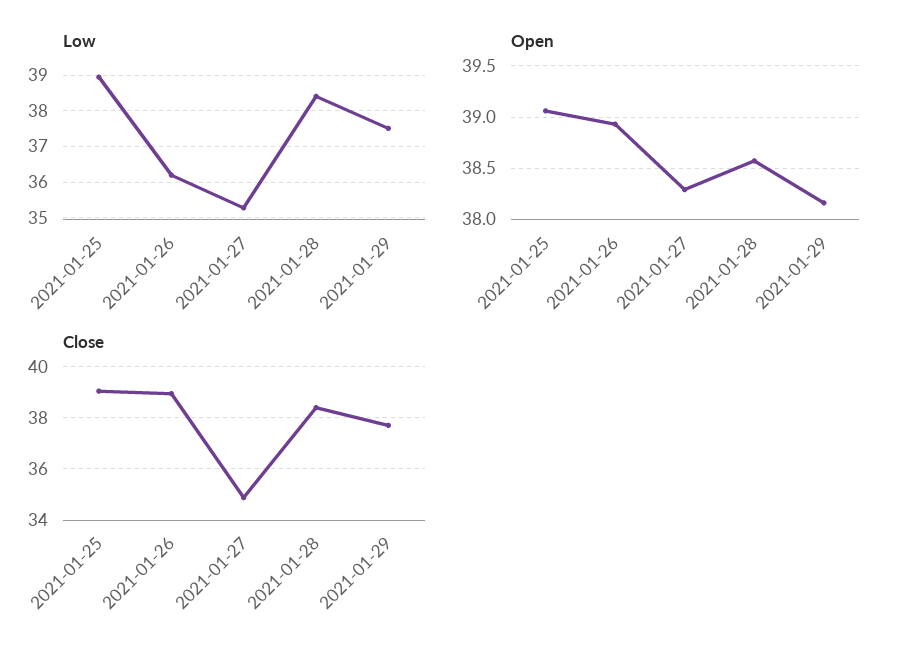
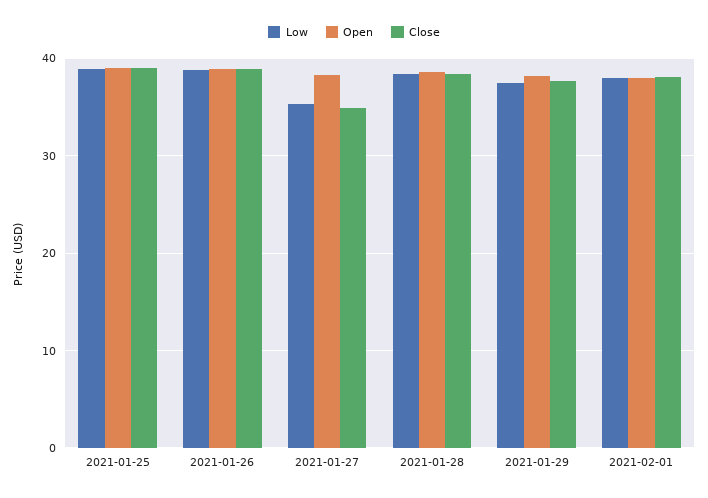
Low, 2021-01-26: 36.2 -> 39
Low, 2021-02-01: none -> 38
Open, 2021-02-01: none -> 38
Close, 2021-02-01: none -> 38

